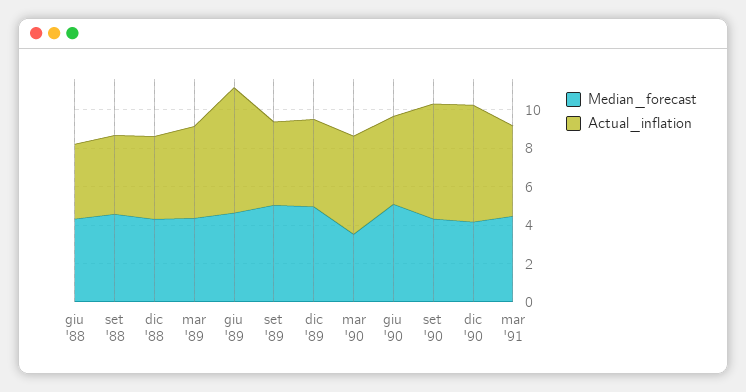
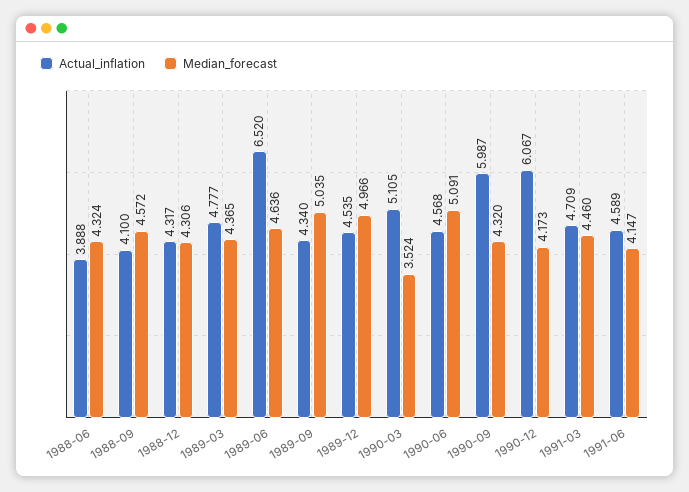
Actual_inflation, 1991-06: none -> 4.589
Median_forecast, 1991-06: none -> 4.147

